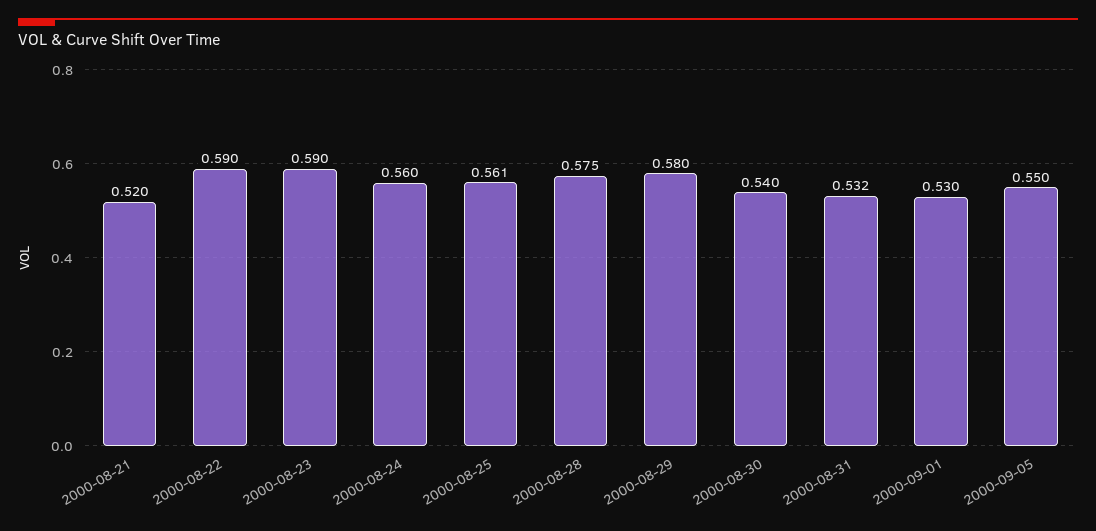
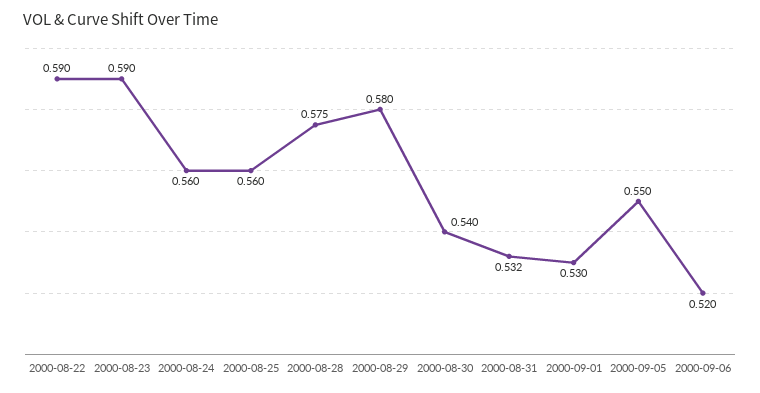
2000-08-21: 0.52 -> none
2000-08-25: 0.561 -> 0.56
2000-09-06: none -> 0.52

